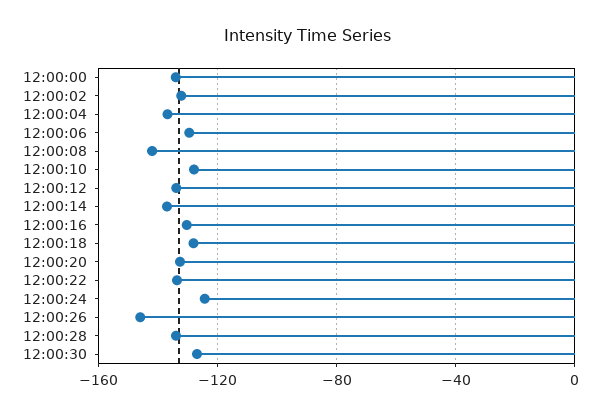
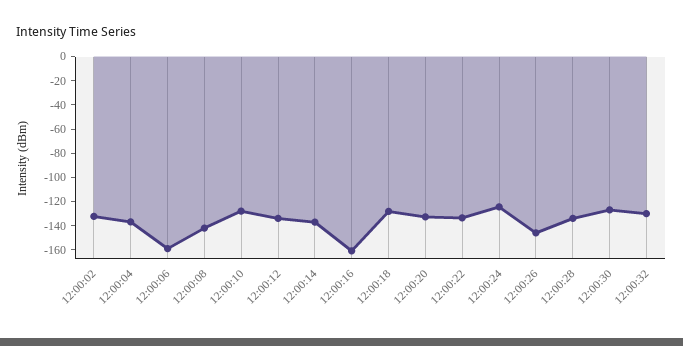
12:00:00: -135 -> none
12:00:06: -130 -> -160
12:00:16: -130 -> -160
12:00:32: none -> -130

